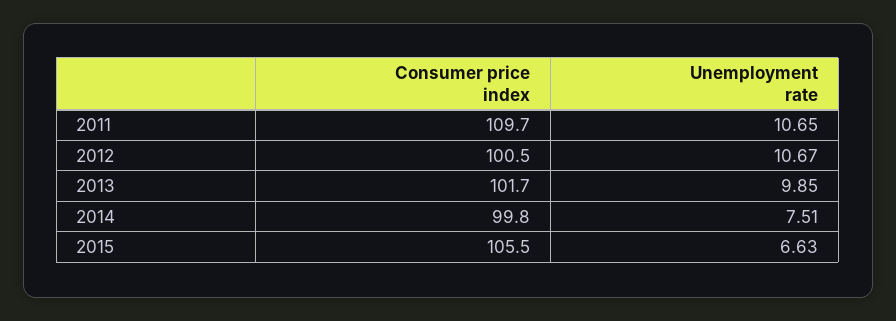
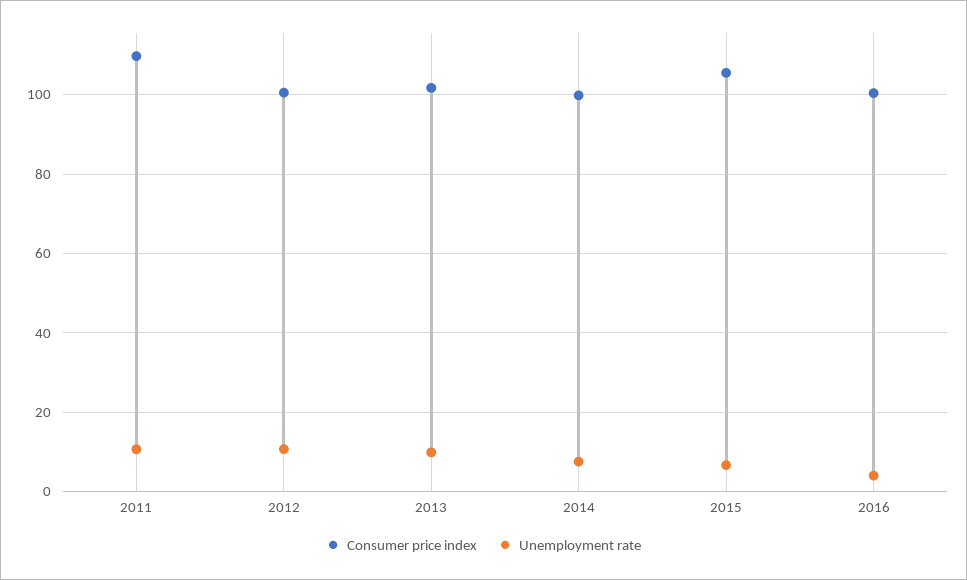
Consumer price index, 2016: none -> 100
Unemployment rate, 2016: none -> 4

